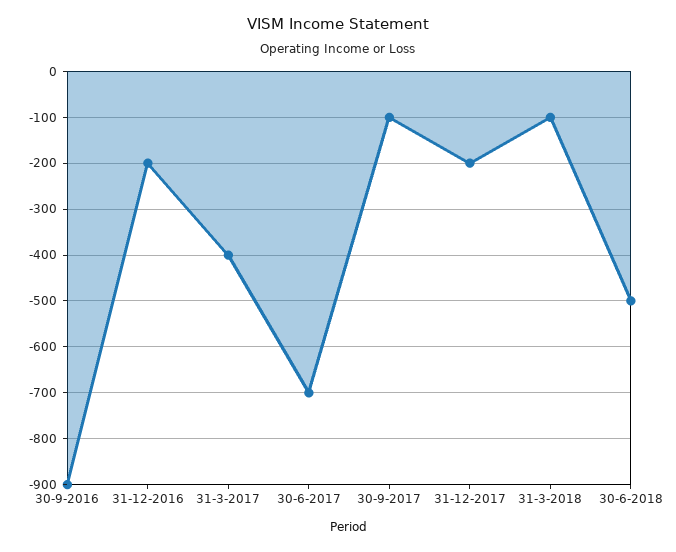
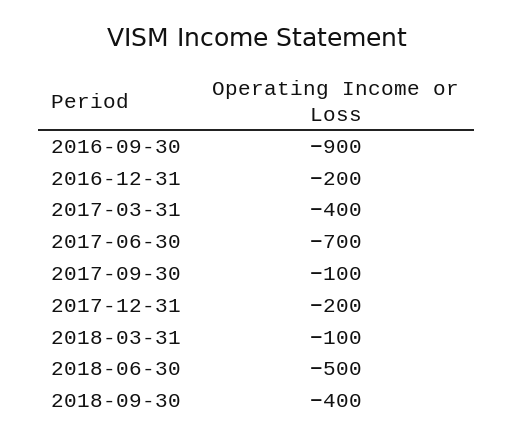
2018-09-30: none -> -400

